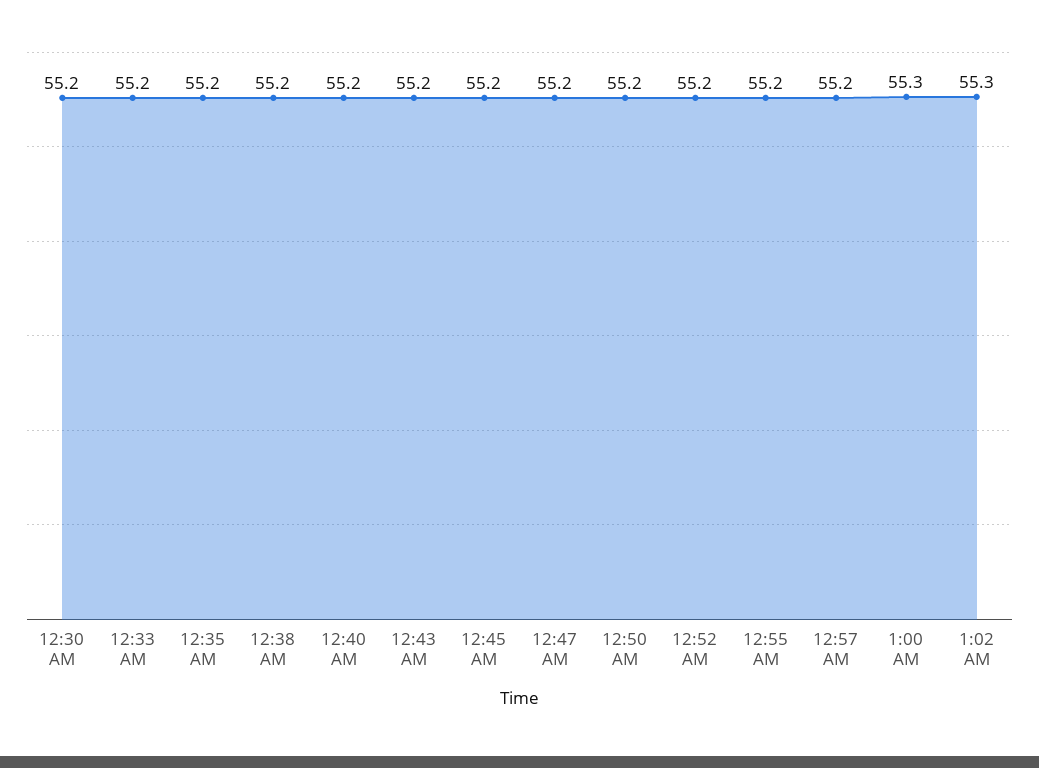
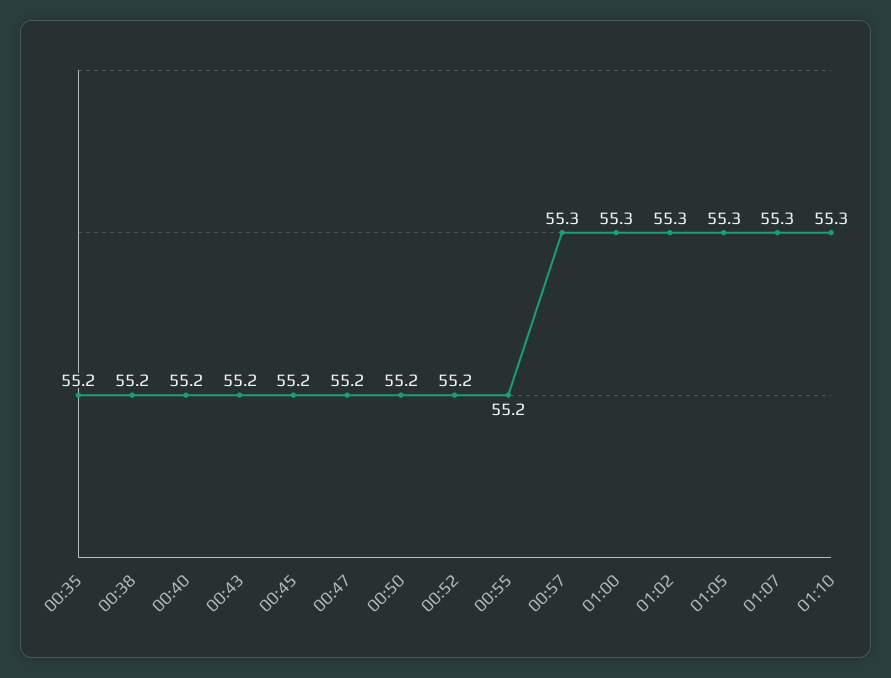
12:30 AM: 55.2 -> none
12:33 AM: 55.2 -> none
12:57 AM: 55.2 -> 55.3
01:05: none -> 55.3
01:07: none -> 55.3
01:10: none -> 55.3

